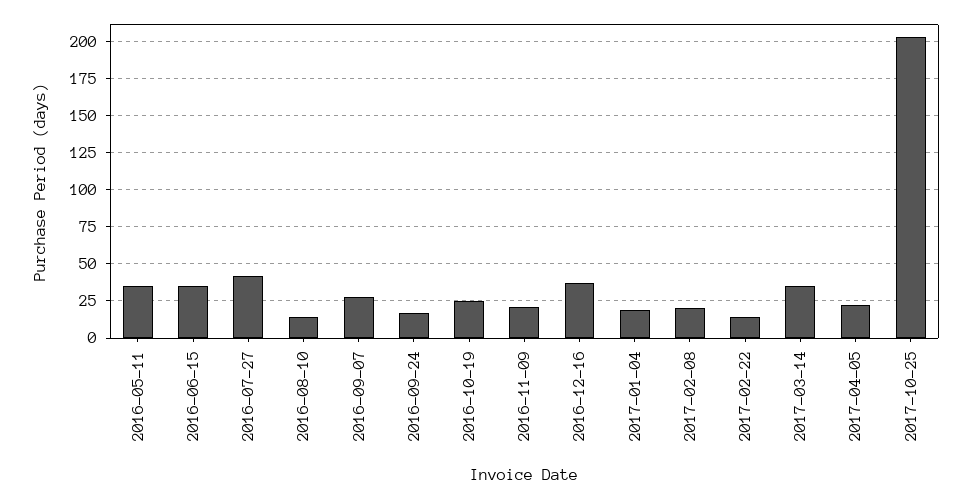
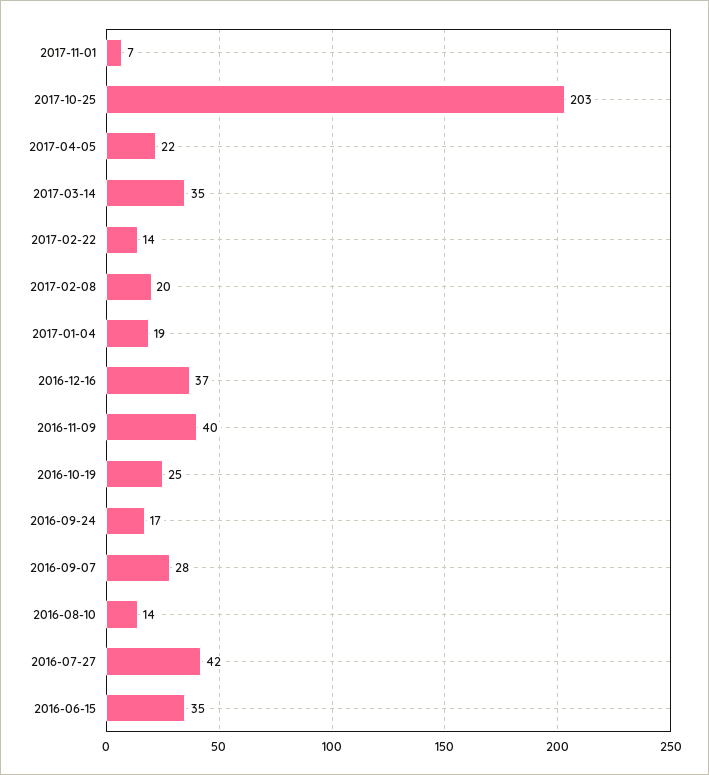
2016-05-11: 35 -> none
2016-11-09: 20 -> 40
2017-11-01: none -> 7

